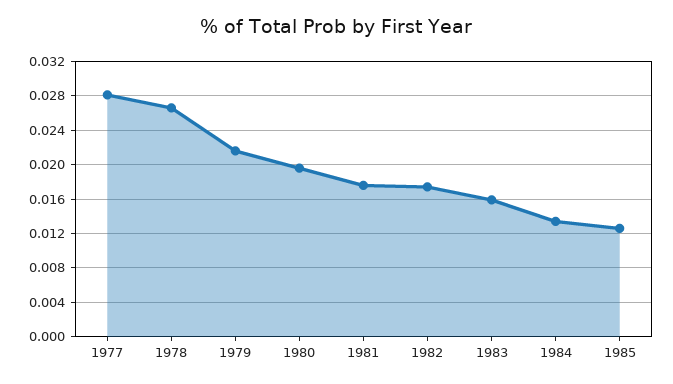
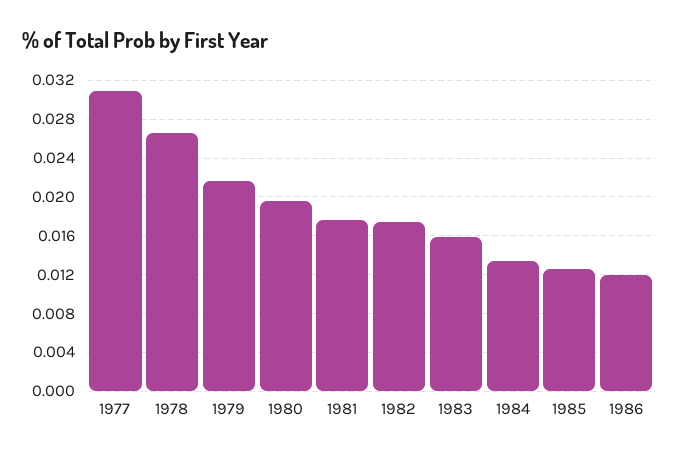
1977: 0.028 -> 0.031
1986: none -> 0.012

